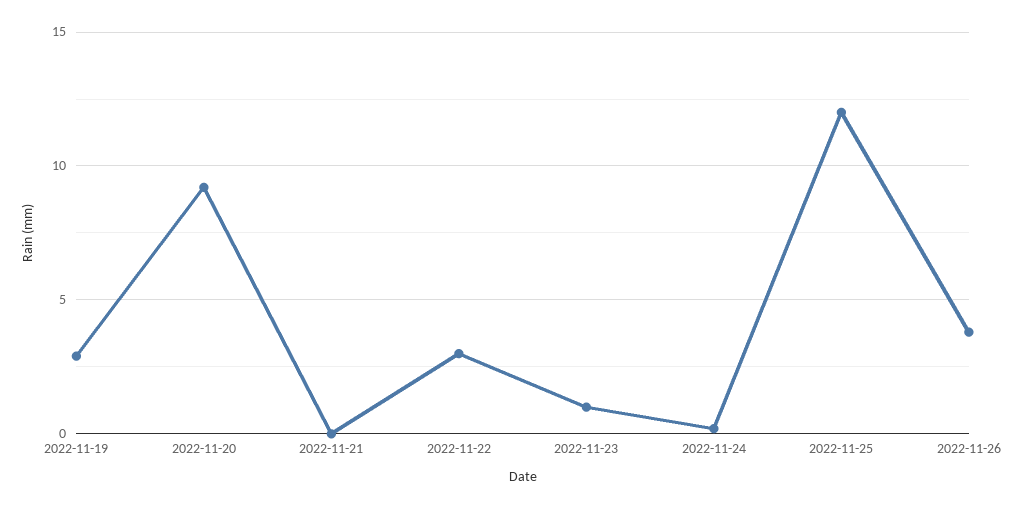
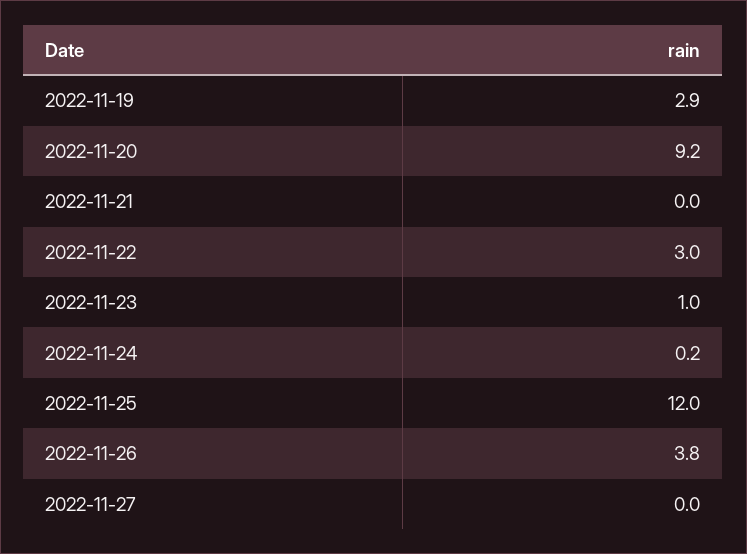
2022-11-27: none -> 0

